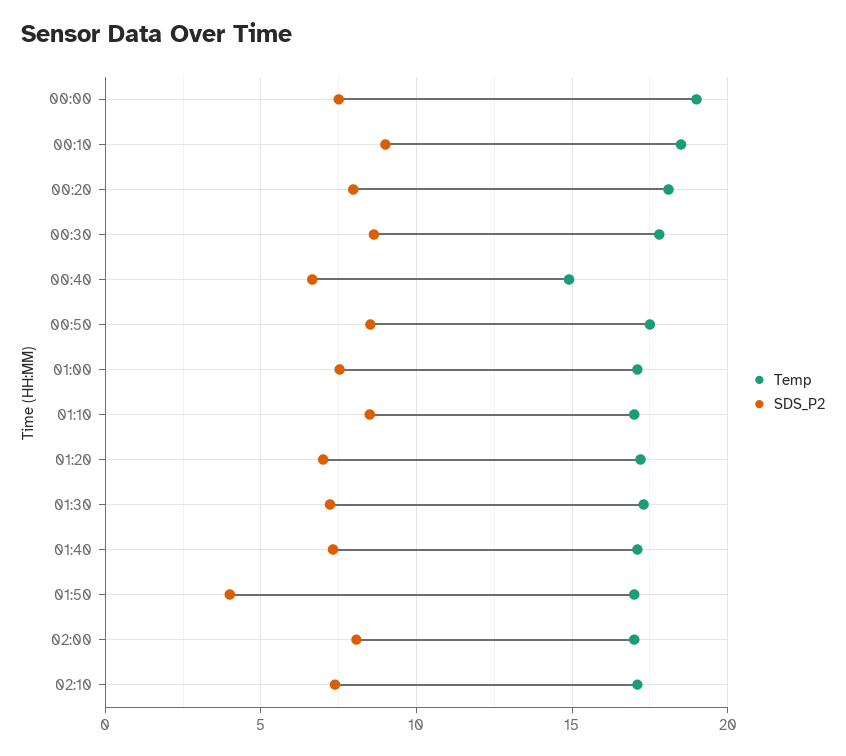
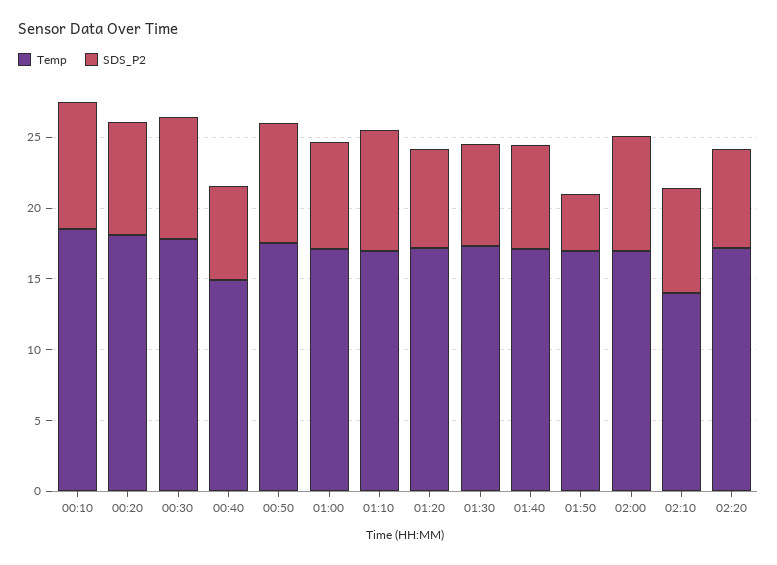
Temp, 00:00: 19 -> none
SDS_P2, 00:00: 7.5 -> none
Temp, 02:10: 17 -> 14
Temp, 02:20: none -> 17
SDS_P2, 02:20: none -> 7

